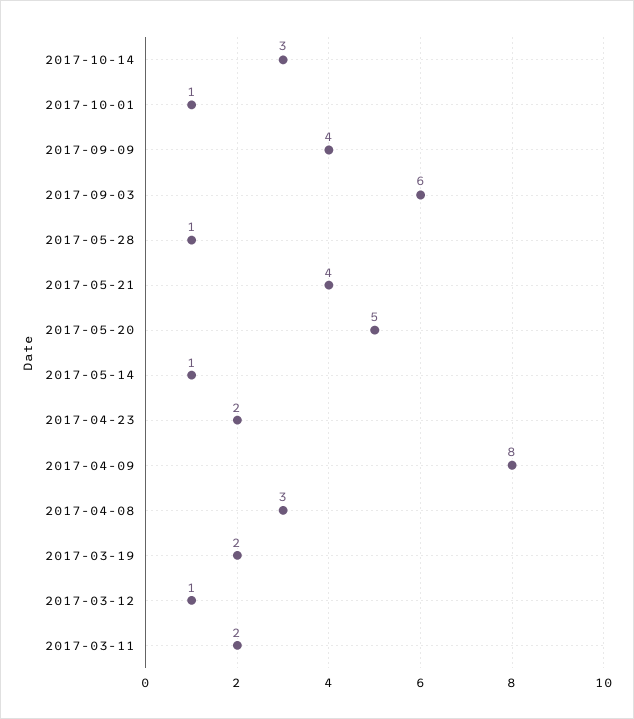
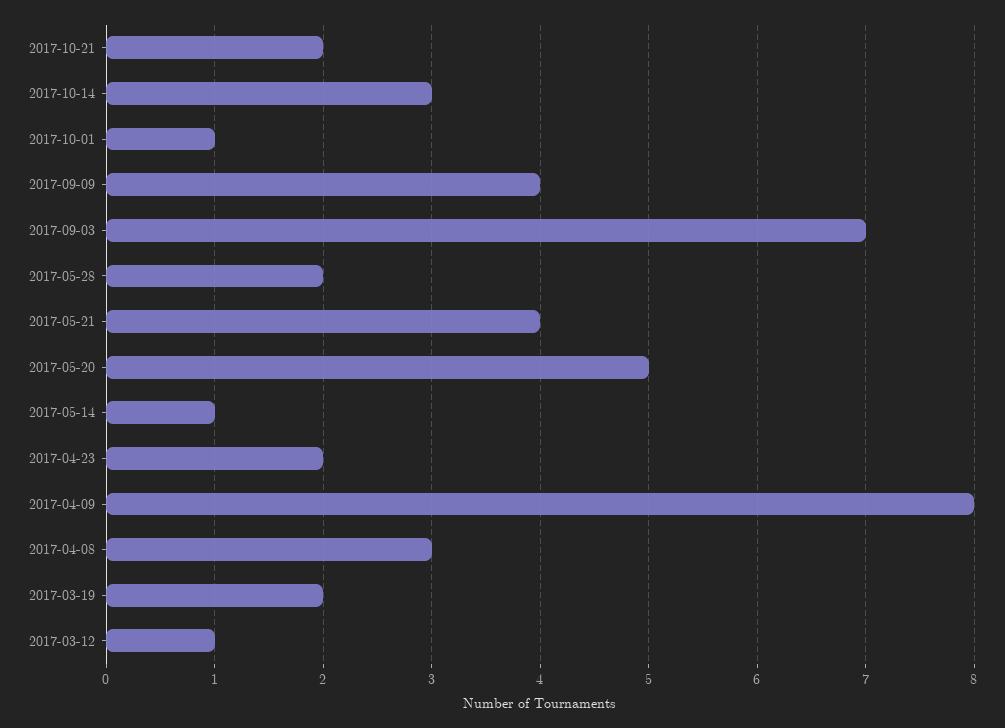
2017-09-03: 6 -> 7
2017-05-28: 1 -> 2
2017-03-11: 2 -> none
2017-10-21: none -> 2

